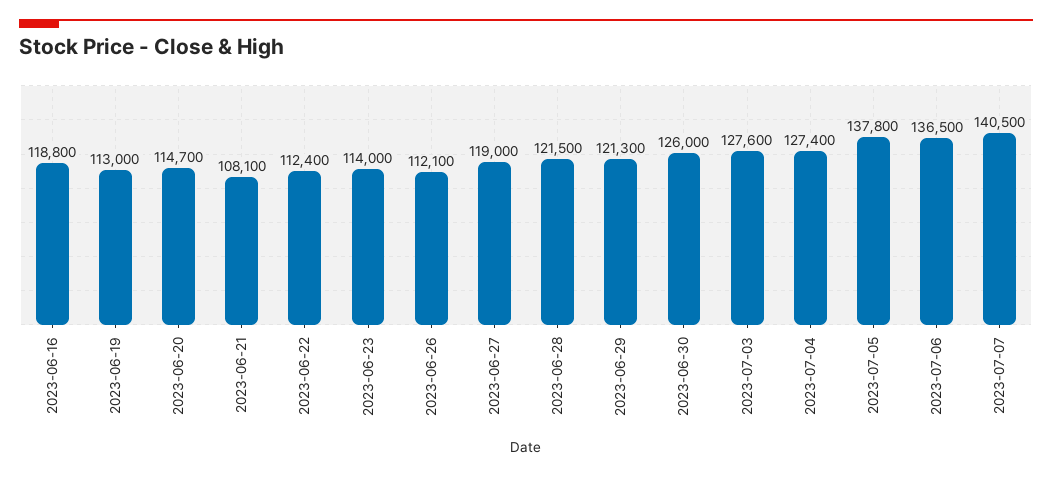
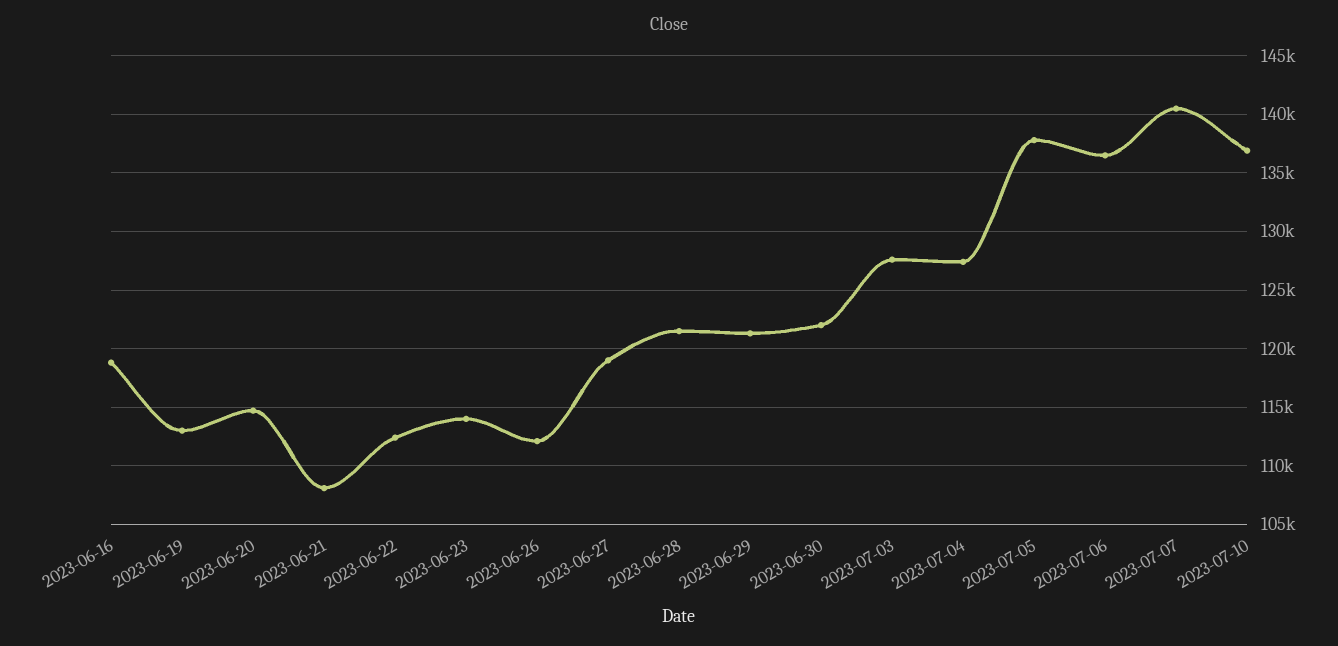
2023-06-30: 126000 -> 122000
2023-07-10: none -> 137000

